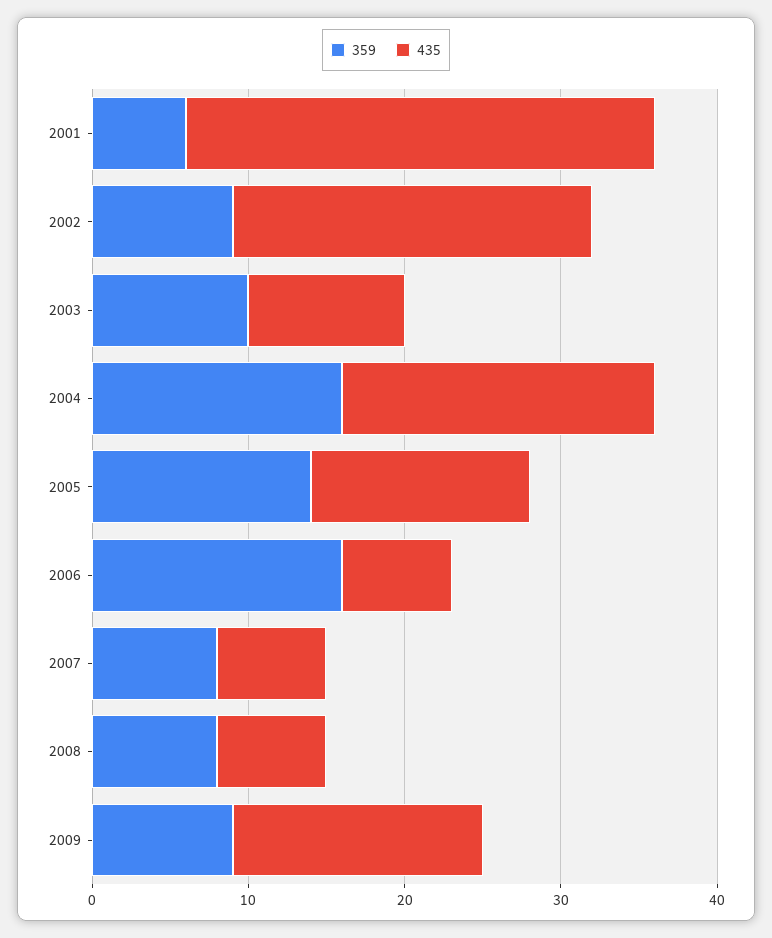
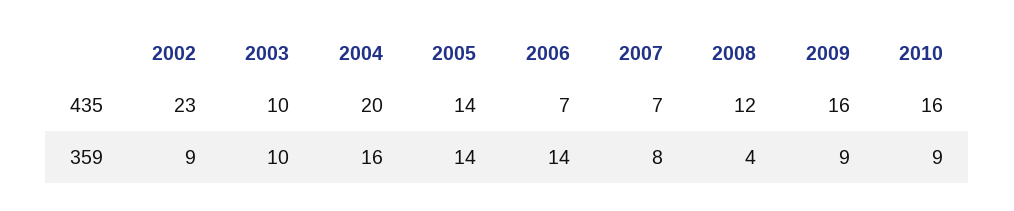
359, 2001: 6 -> none
435, 2001: 30 -> none
359, 2006: 16 -> 14
359, 2008: 8 -> 4
435, 2008: 7 -> 12
435, 2010: none -> 16
359, 2010: none -> 9

